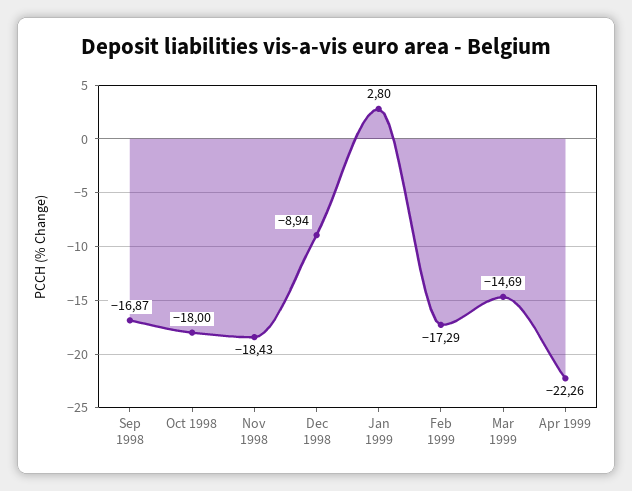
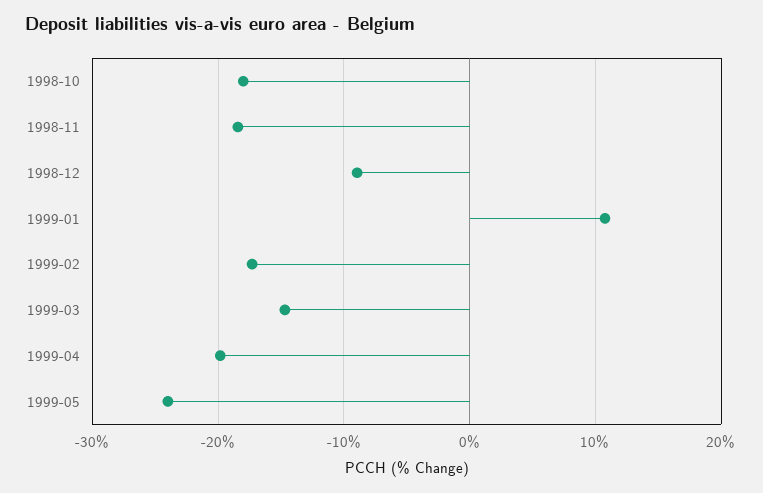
Sep 1998: -16.87 -> none
Jan 1999: 2.8 -> 11
Apr 1999: -22.26 -> -20
1999-05: none -> -24

